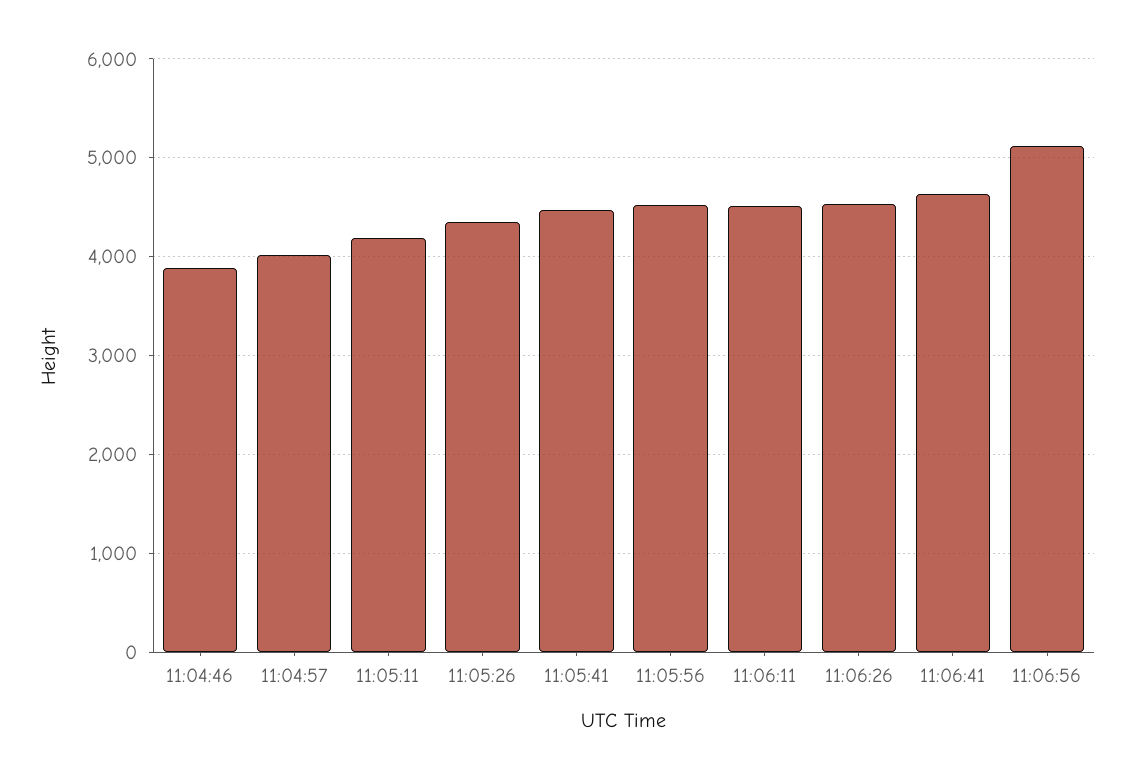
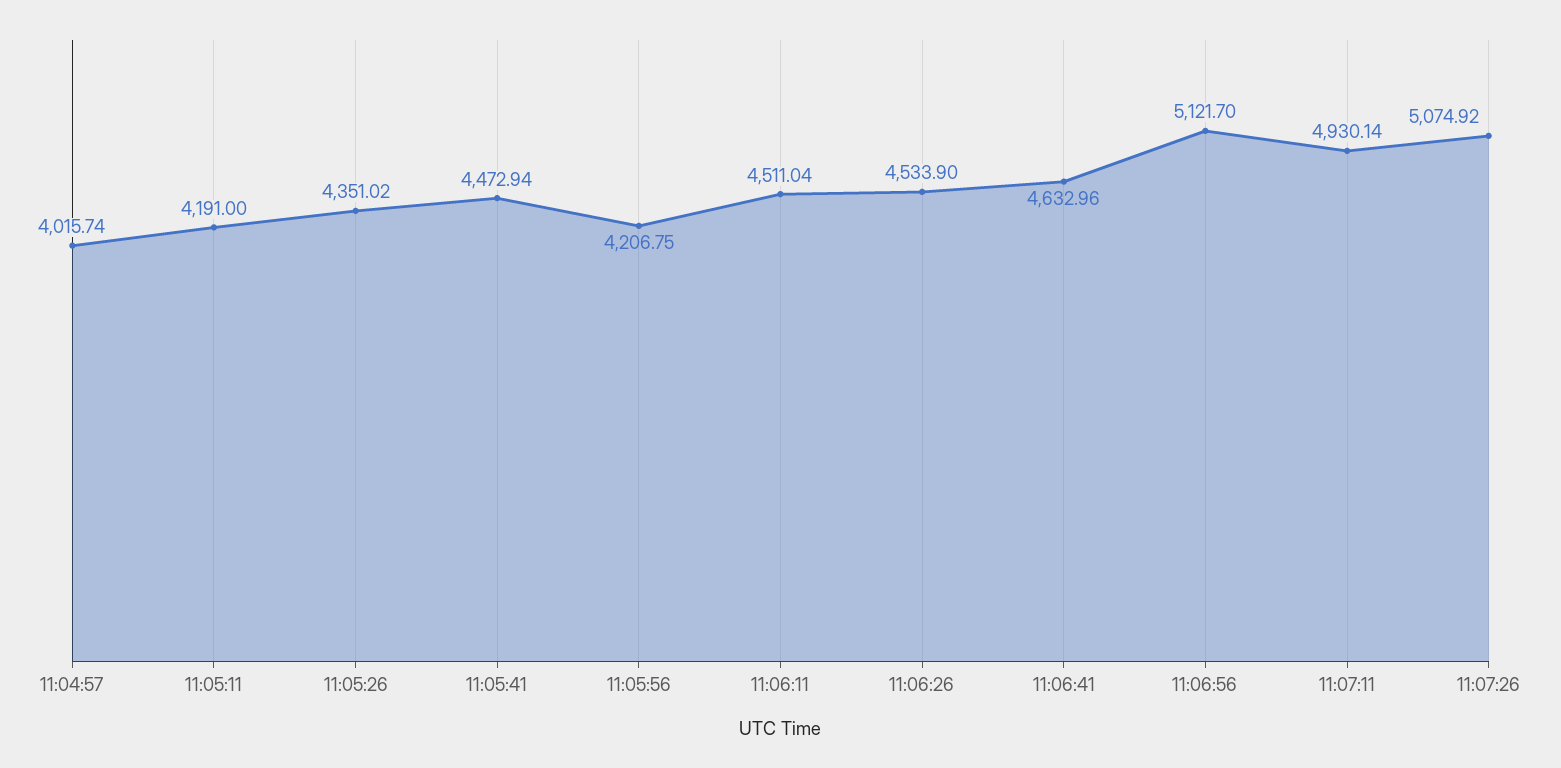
11:04:46: 3900 -> none
11:05:56: 4500 -> 4206.75
11:07:11: none -> 4930.14
11:07:26: none -> 5074.92

